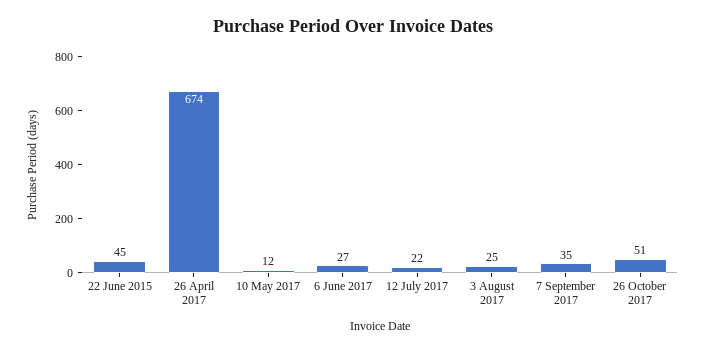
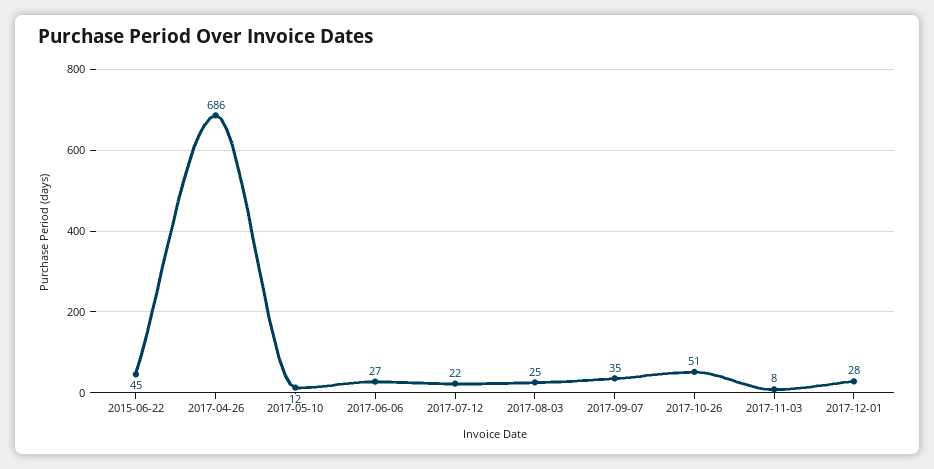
26 April 2017: 674 -> 686
2017-11-03: none -> 8
2017-12-01: none -> 28

